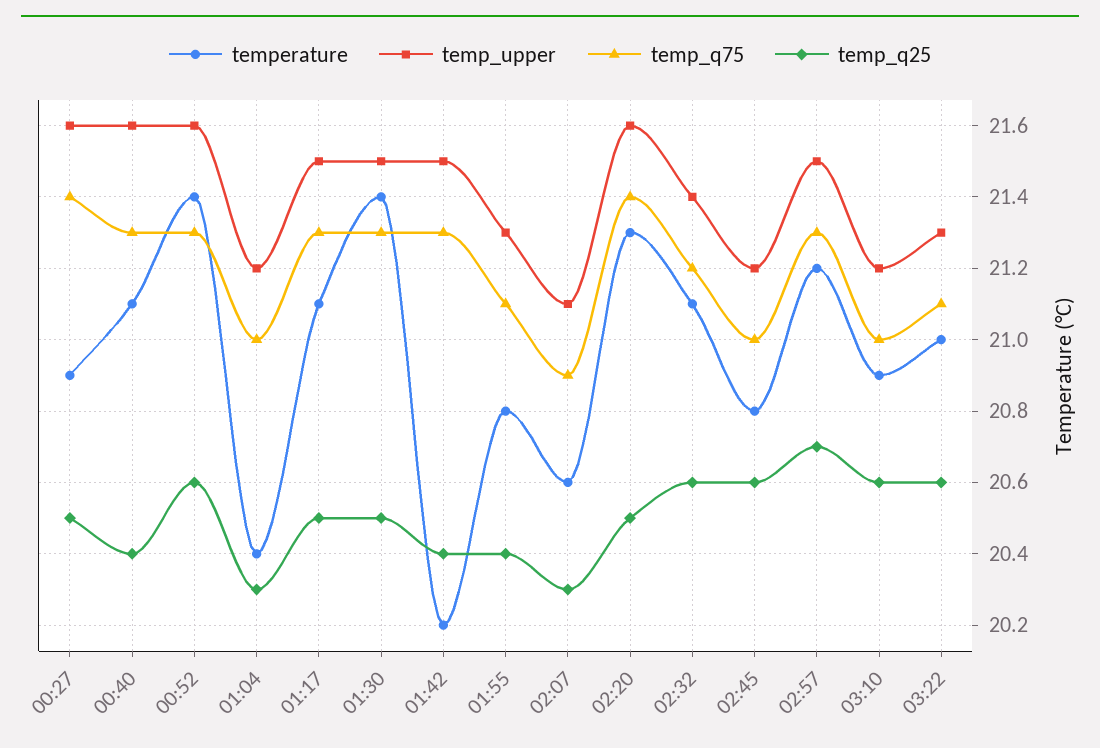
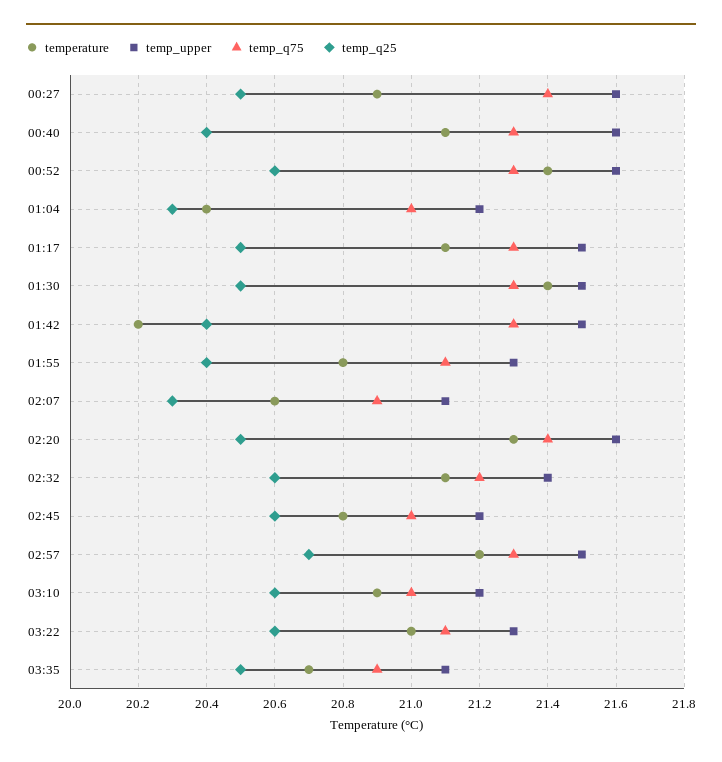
temperature, 03:35: none -> 20.7
temp_upper, 03:35: none -> 21.1
temp_q75, 03:35: none -> 20.9
temp_q25, 03:35: none -> 20.5

